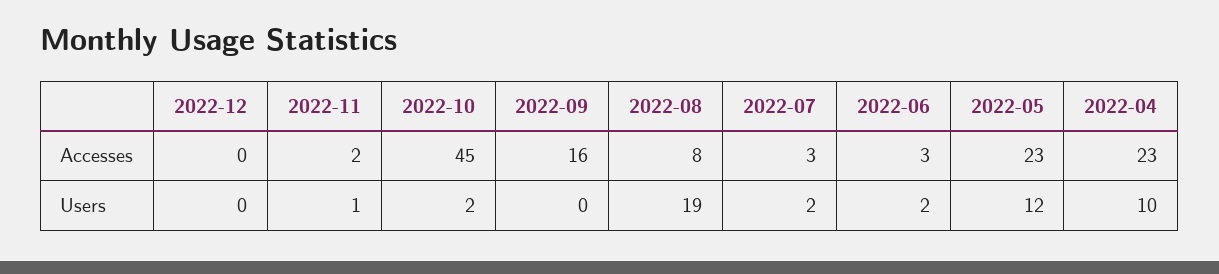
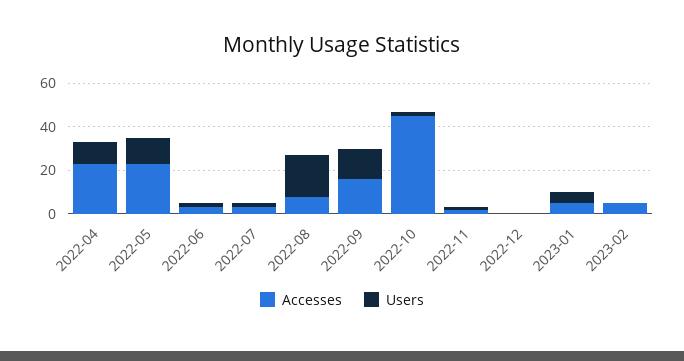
Users, 2022-09: 0 -> 15
Accesses, 2023-01: none -> 5
Users, 2023-01: none -> 5
Accesses, 2023-02: none -> 5
Users, 2023-02: none -> 0

